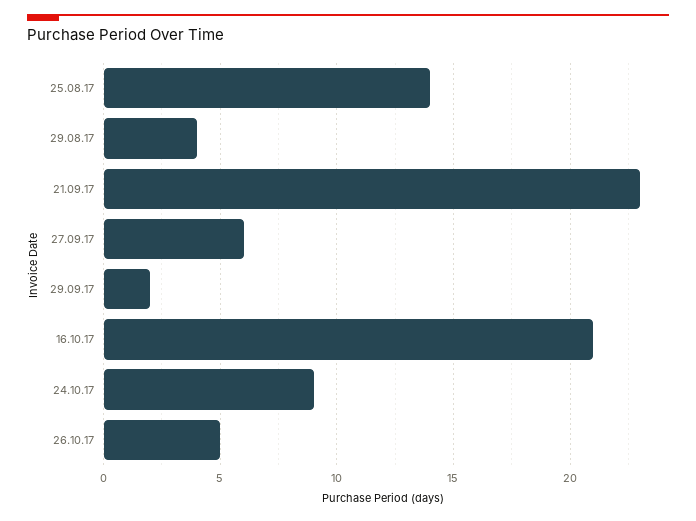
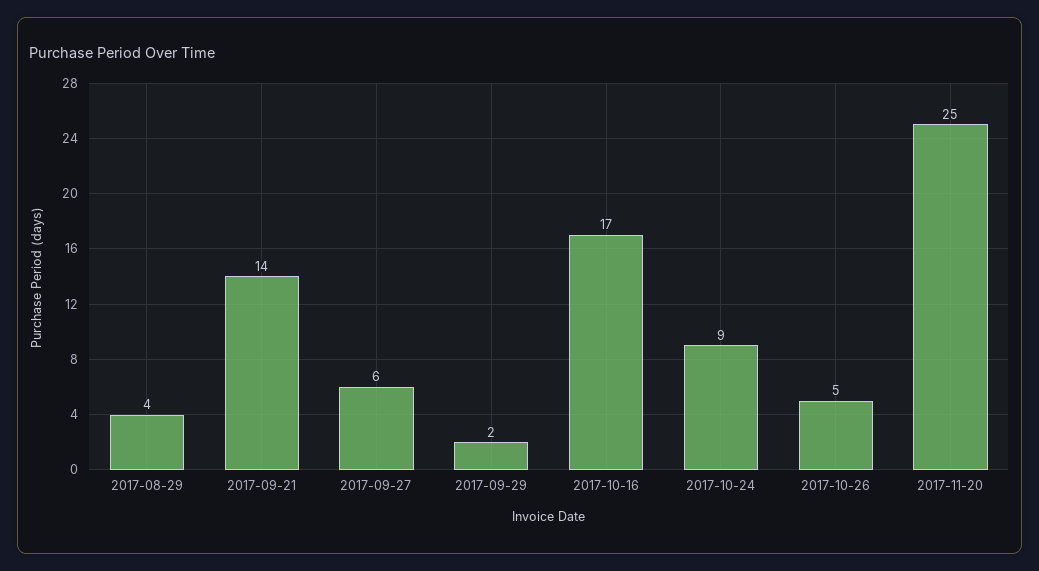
25.08.17: 14 -> none
21.09.17: 23 -> 14
16.10.17: 21 -> 17
2017-11-20: none -> 25

